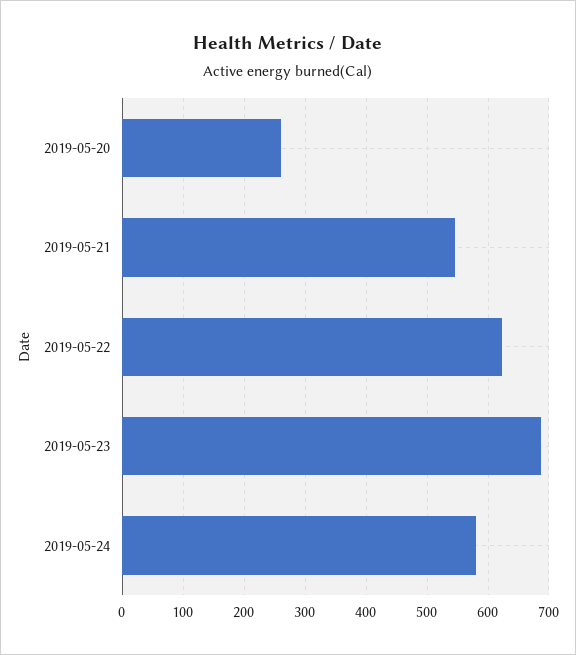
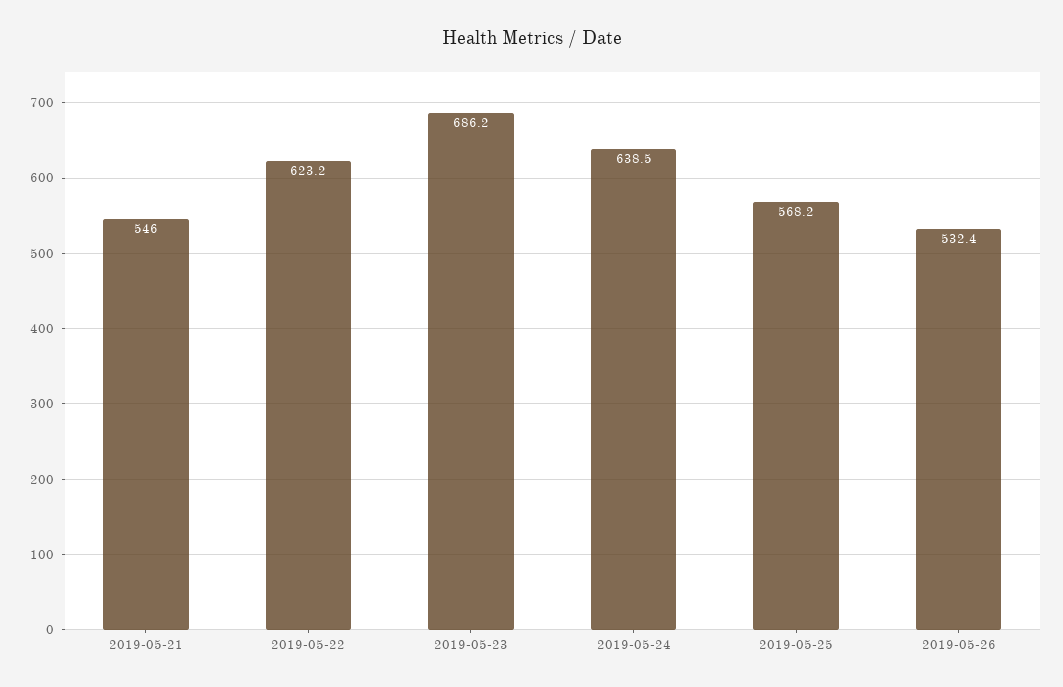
2019-05-20: 260 -> none
2019-05-24: 580 -> 638.5
2019-05-25: none -> 568.2
2019-05-26: none -> 532.4

